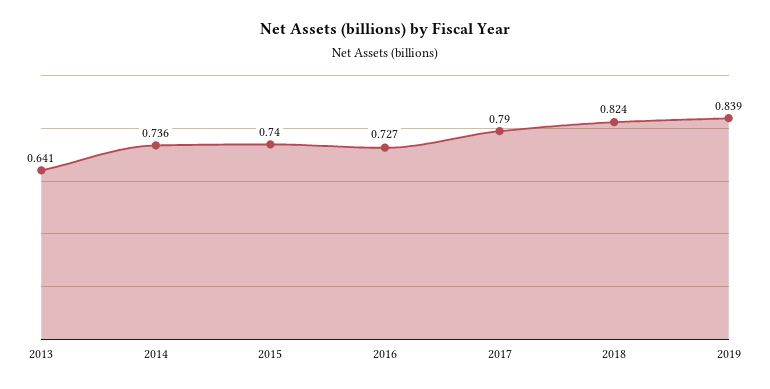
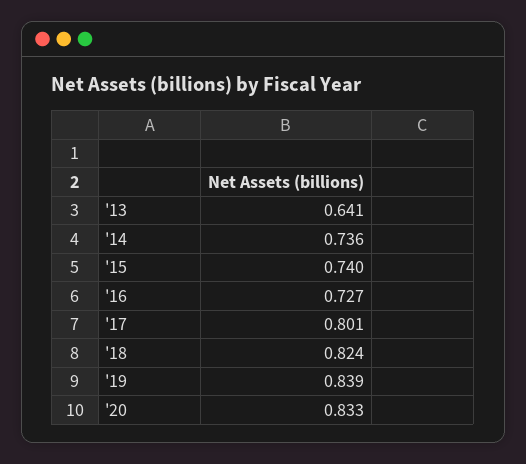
2017: 0.79 -> 0.801
'20: none -> 0.833

